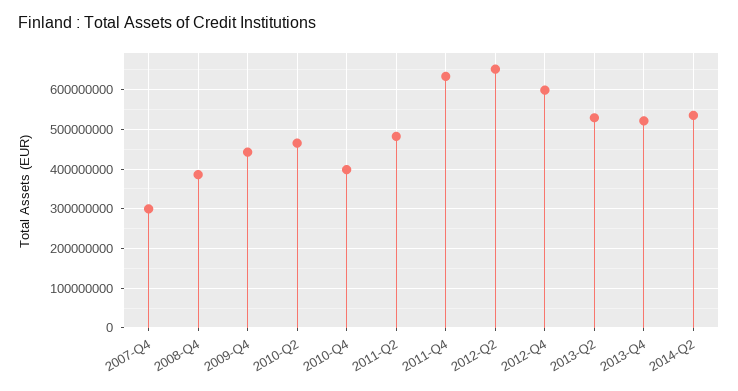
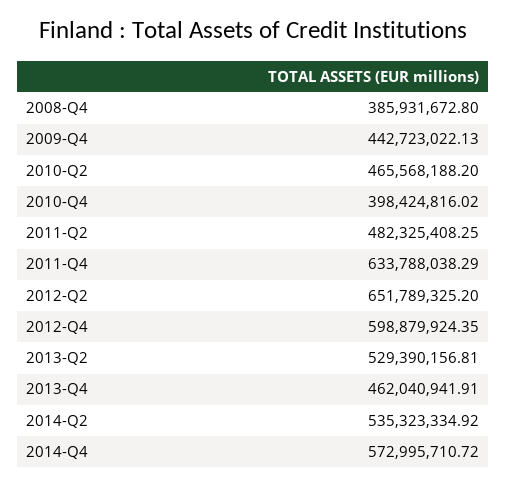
2007-Q4: 300000000 -> none
2013-Q4: 520000000 -> 462040941.91
2014-Q4: none -> 572995710.72

